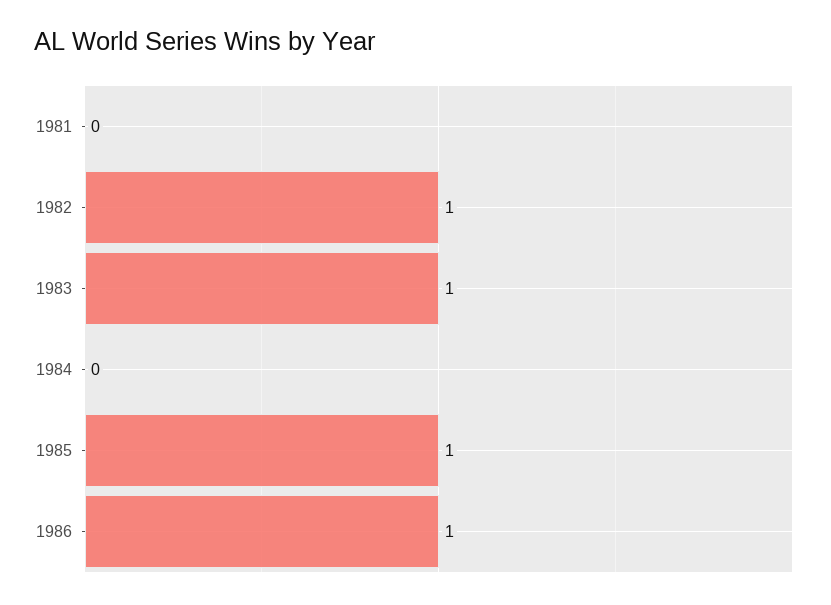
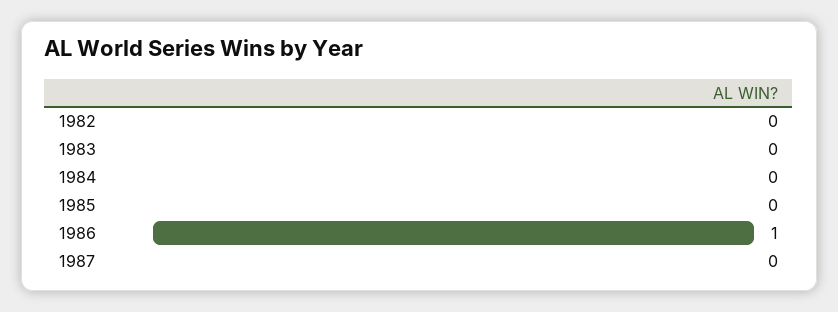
1981: 0 -> none
1982: 1 -> 0
1983: 1 -> 0
1985: 1 -> 0
1987: none -> 0

